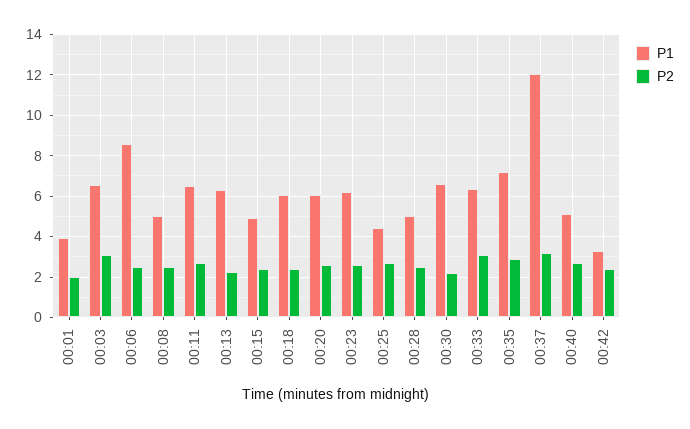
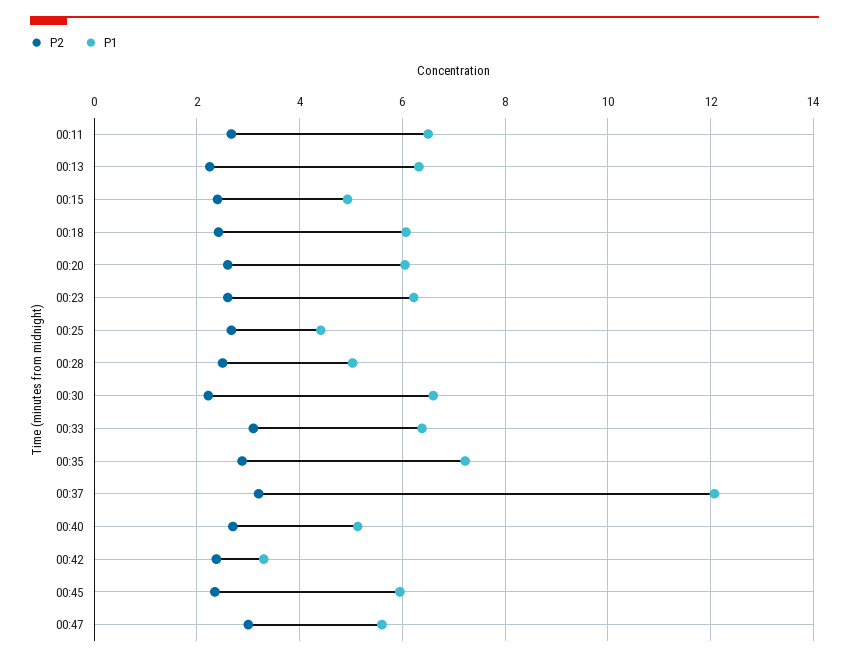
P1, 00:01: 4 -> none
P2, 00:01: 2 -> none
P1, 00:03: 6.5 -> none
P2, 00:03: 3 -> none
P1, 00:06: 8.5 -> none
P2, 00:06: 2.5 -> none
P1, 00:08: 5 -> none
P2, 00:08: 2.5 -> none
P2, 00:45: none -> 2.4
P1, 00:45: none -> 6
P2, 00:47: none -> 3
P1, 00:47: none -> 5.6

